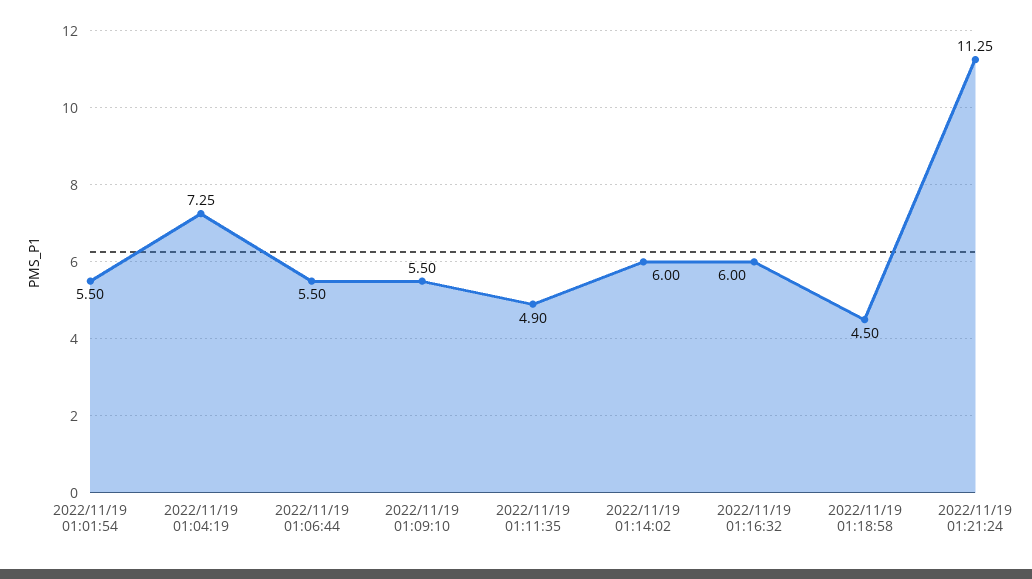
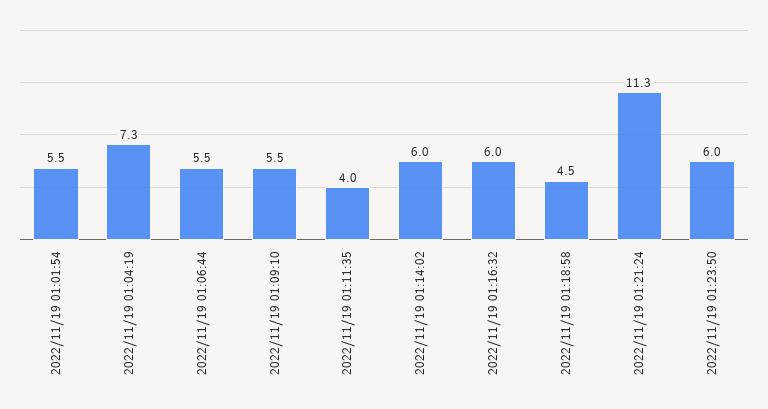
2022/11/19 01:11:35: 4.9 -> 4
2022/11/19 01:23:50: none -> 6

